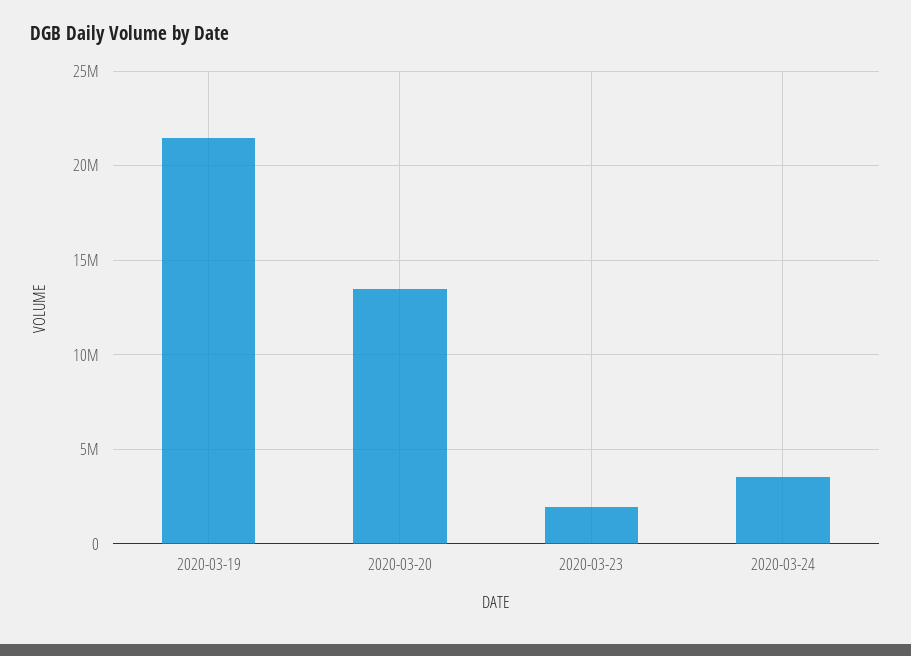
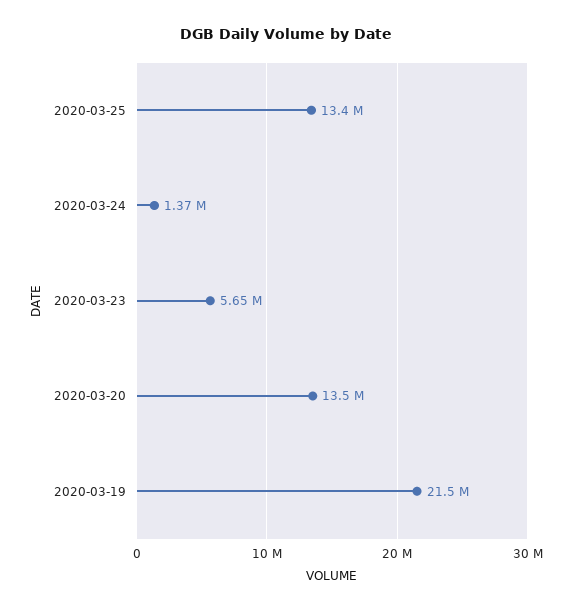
2020-03-23: 2000000 -> 5650000
2020-03-24: 3500000 -> 1370000
2020-03-25: none -> 13400000

